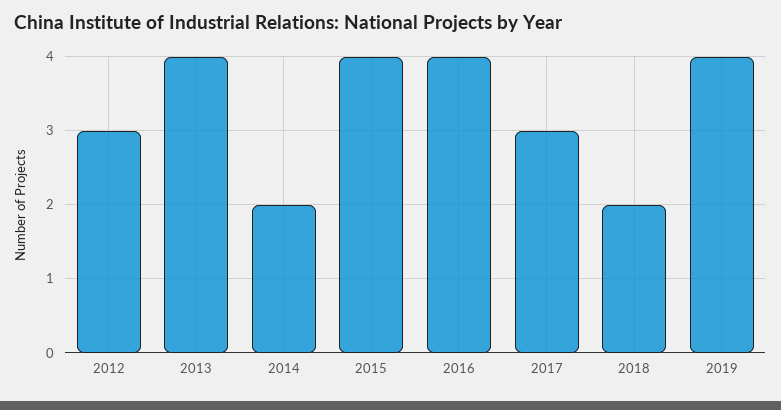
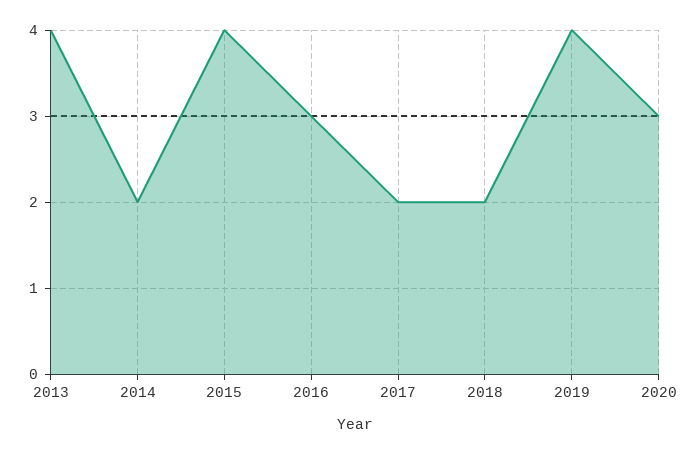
2012: 3 -> none
2016: 4 -> 3
2017: 3 -> 2
2020: none -> 3

